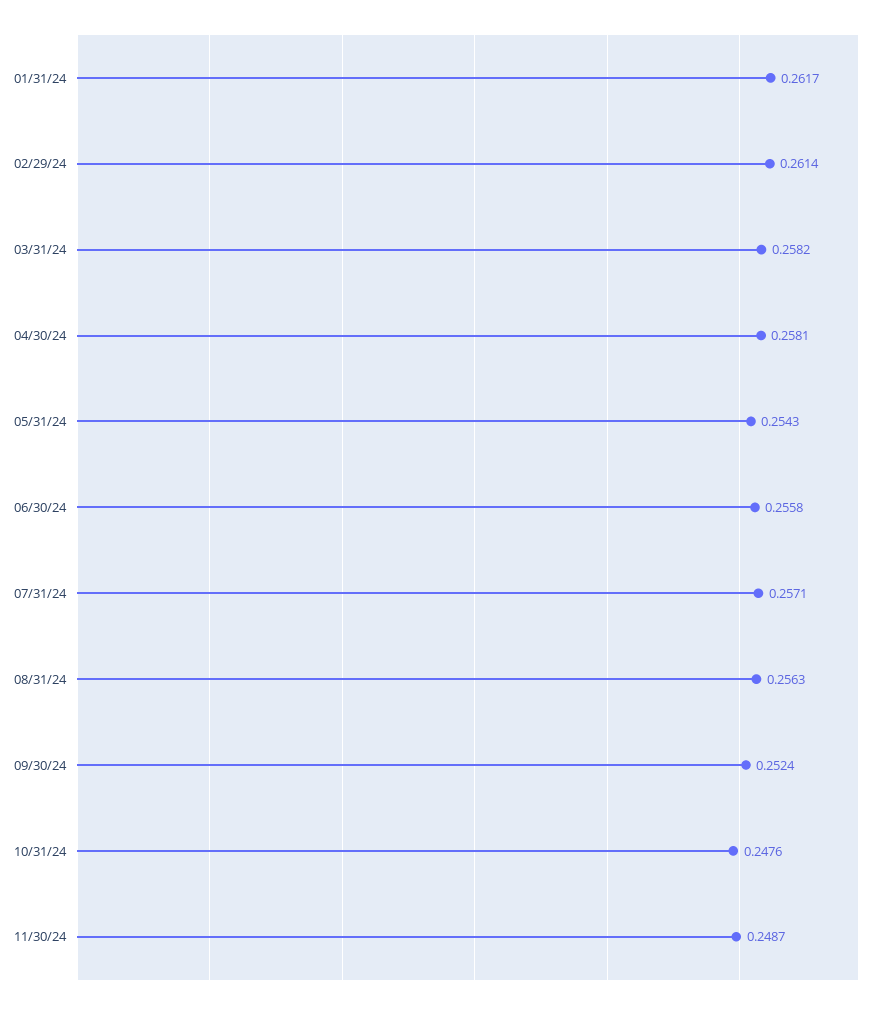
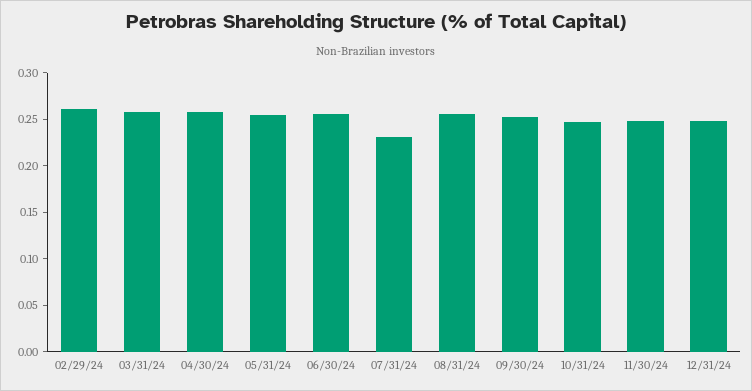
01/31/24: 0.2617 -> none
07/31/24: 0.2571 -> 0.23
12/31/24: none -> 0.25

